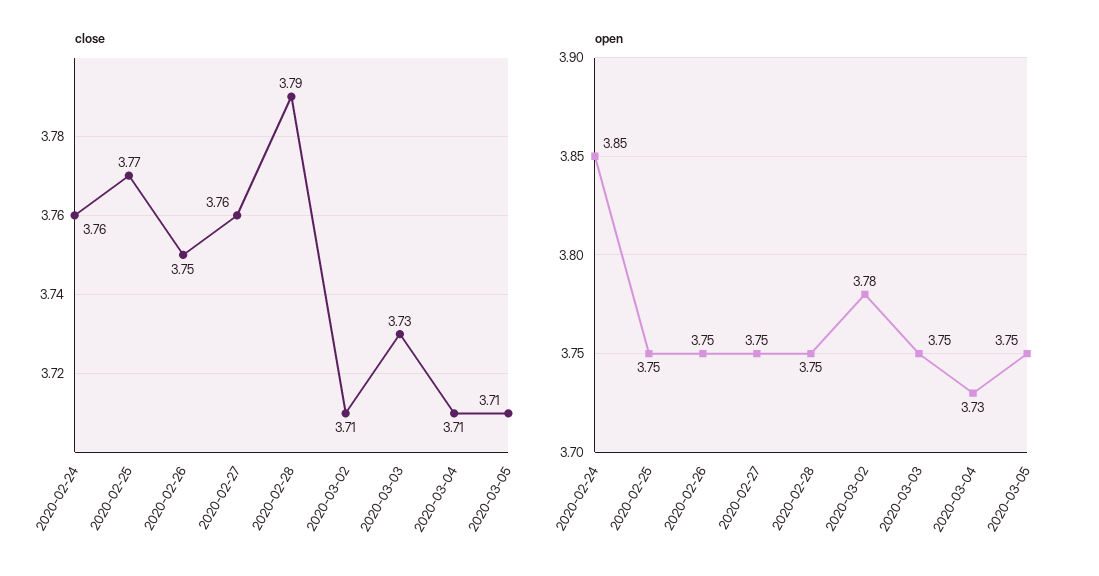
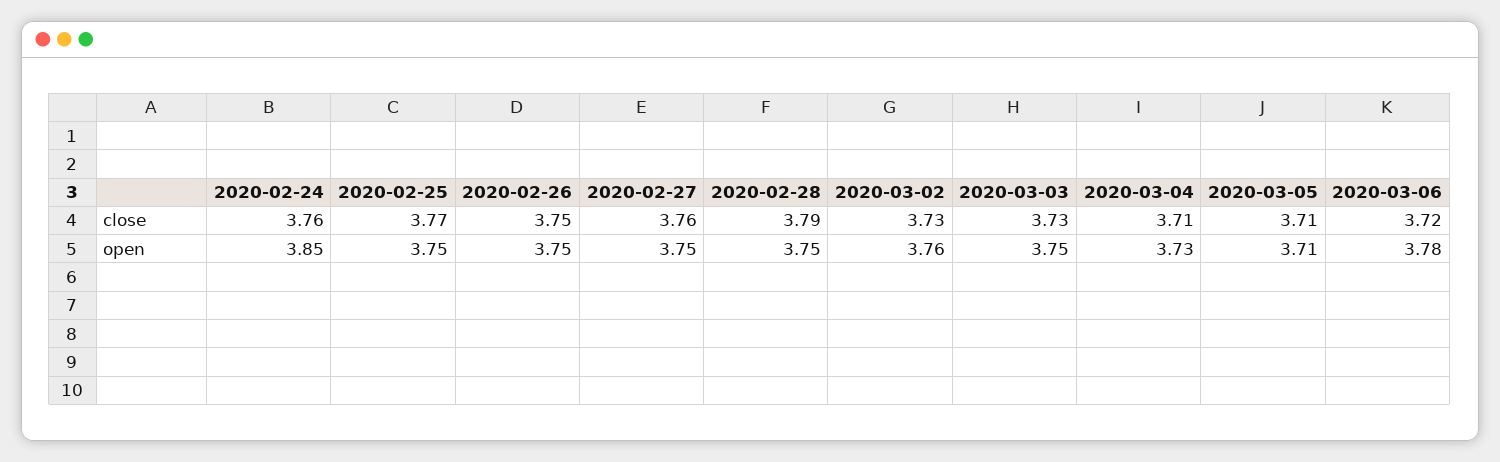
close, 2020-03-02: 3.71 -> 3.73
open, 2020-03-02: 3.78 -> 3.76
open, 2020-03-05: 3.75 -> 3.71
close, 2020-03-06: none -> 3.72
open, 2020-03-06: none -> 3.78

